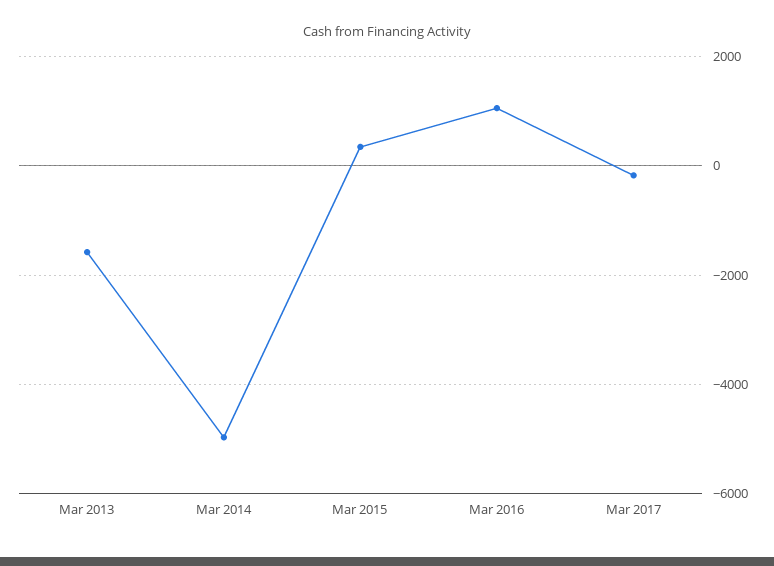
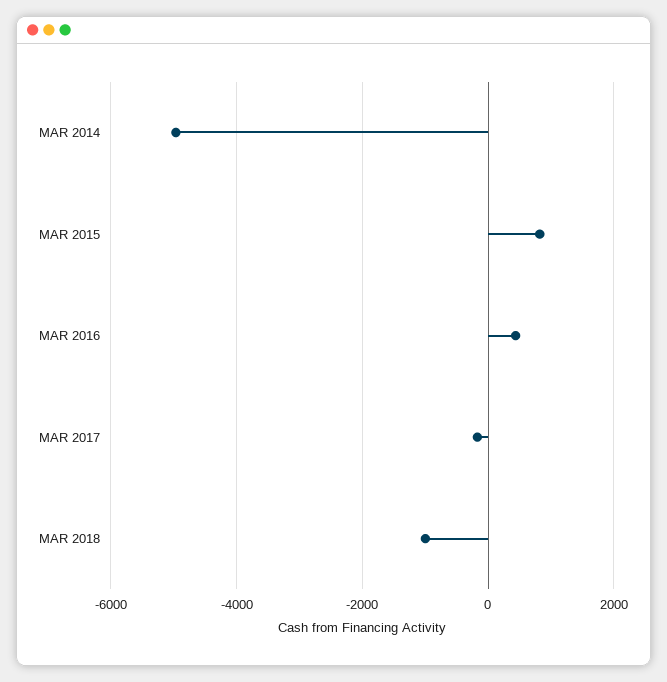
Mar 2013: -1600 -> none
Mar 2015: 400 -> 800
Mar 2016: 1000 -> 400
MAR 2018: none -> -1000

